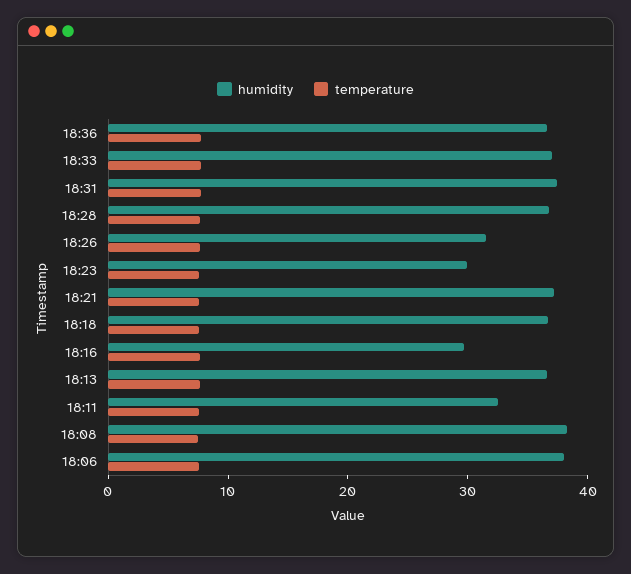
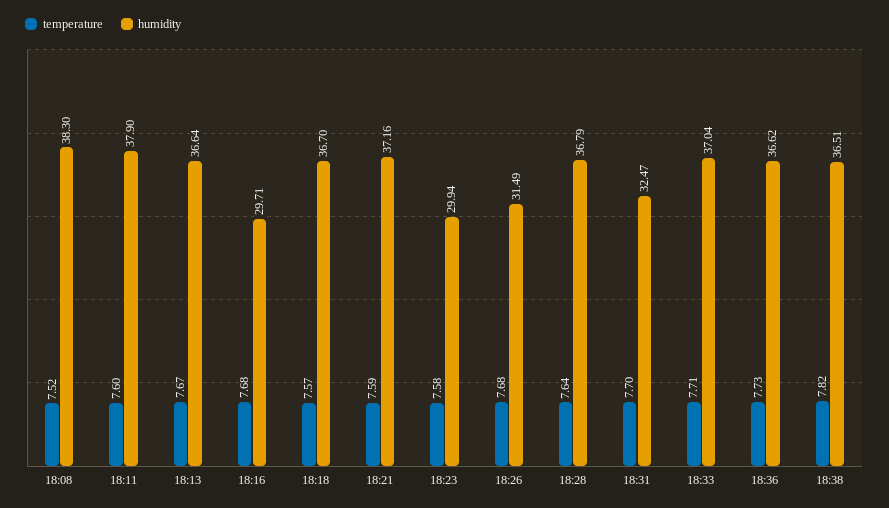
humidity, 18:31: 38 -> 32.47
humidity, 18:11: 32 -> 37.9
humidity, 18:06: 38 -> none
temperature, 18:06: 8 -> none
temperature, 18:38: none -> 7.82
humidity, 18:38: none -> 36.51

